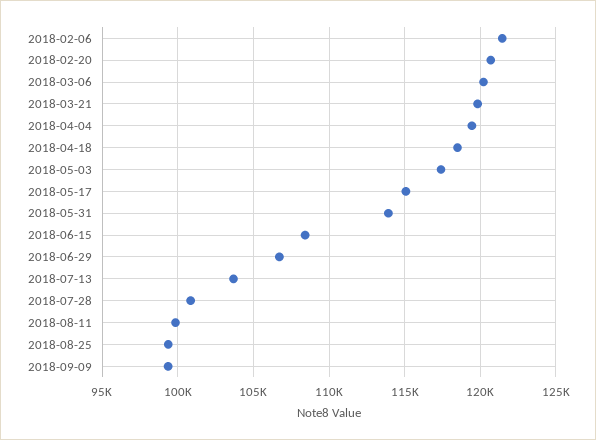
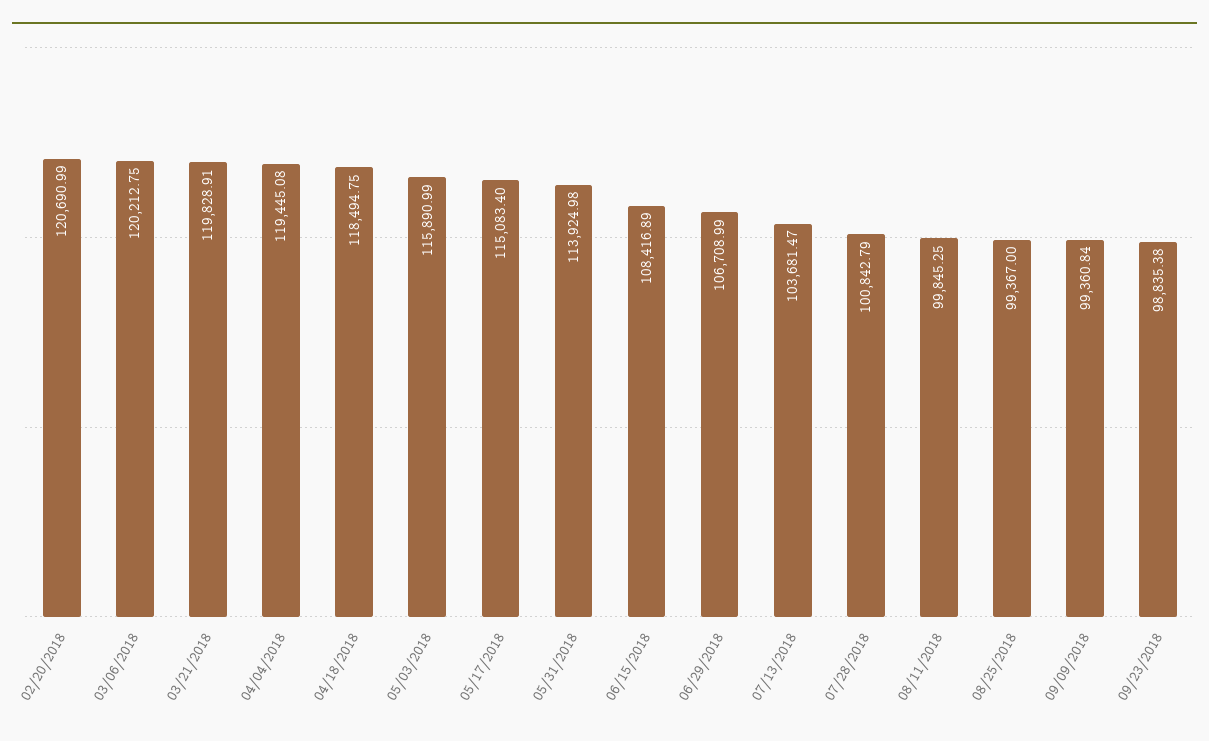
2018-02-06: 121500 -> none
2018-05-03: 117500 -> 115890.99
09/23/2018: none -> 98835.38

